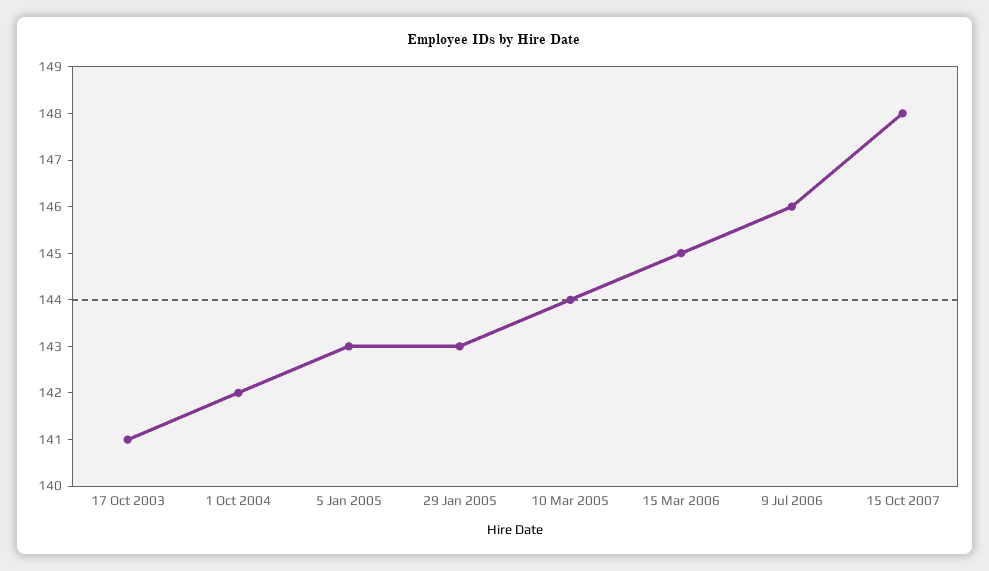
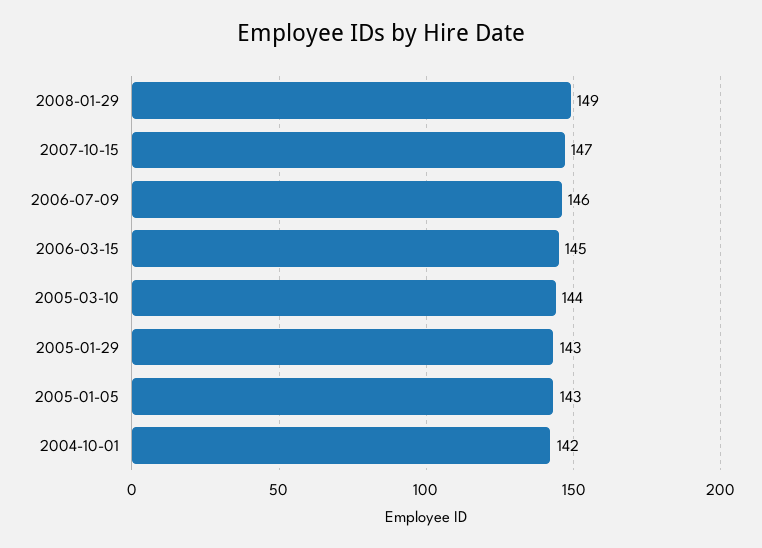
17 Oct 2003: 141 -> none
15 Oct 2007: 148 -> 147
2008-01-29: none -> 149

